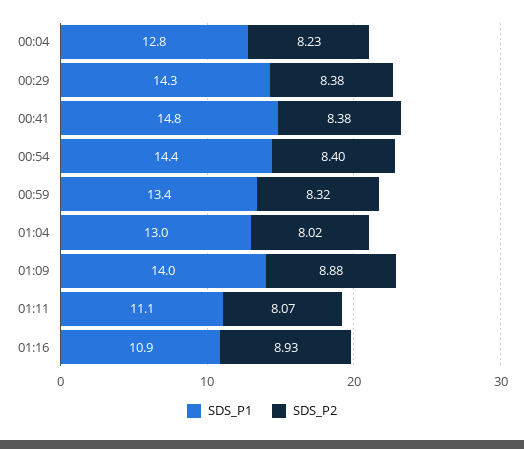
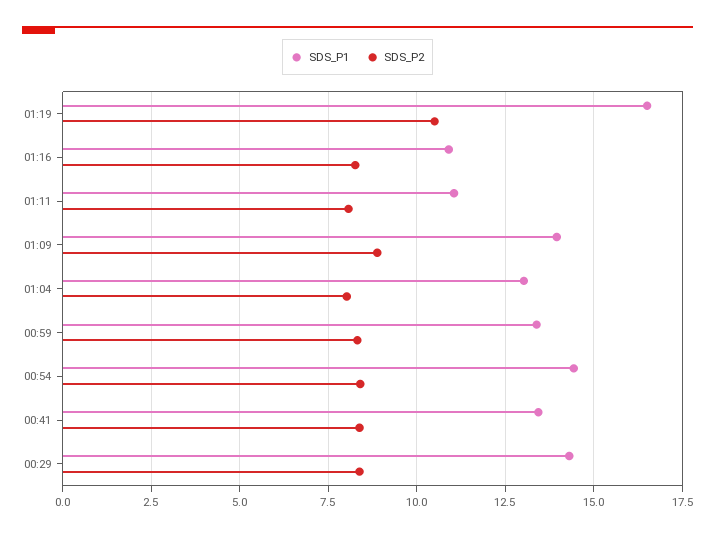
SDS_P1, 00:04: 12.8 -> none
SDS_P2, 00:04: 8.23 -> none
SDS_P1, 00:41: 14.8 -> 13.5
SDS_P2, 01:16: 8.93 -> 8.25
SDS_P1, 01:19: none -> 16.5
SDS_P2, 01:19: none -> 10.5

